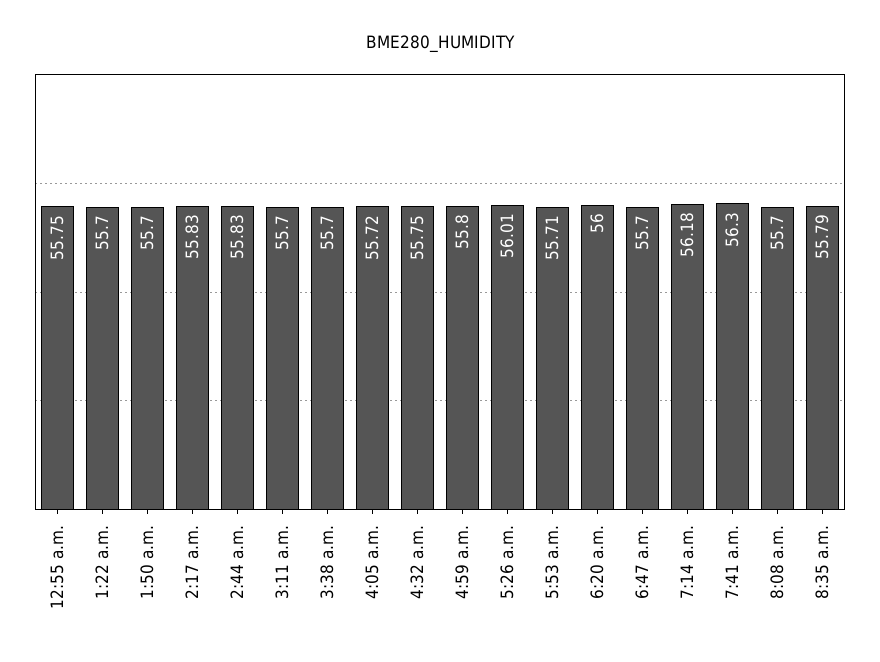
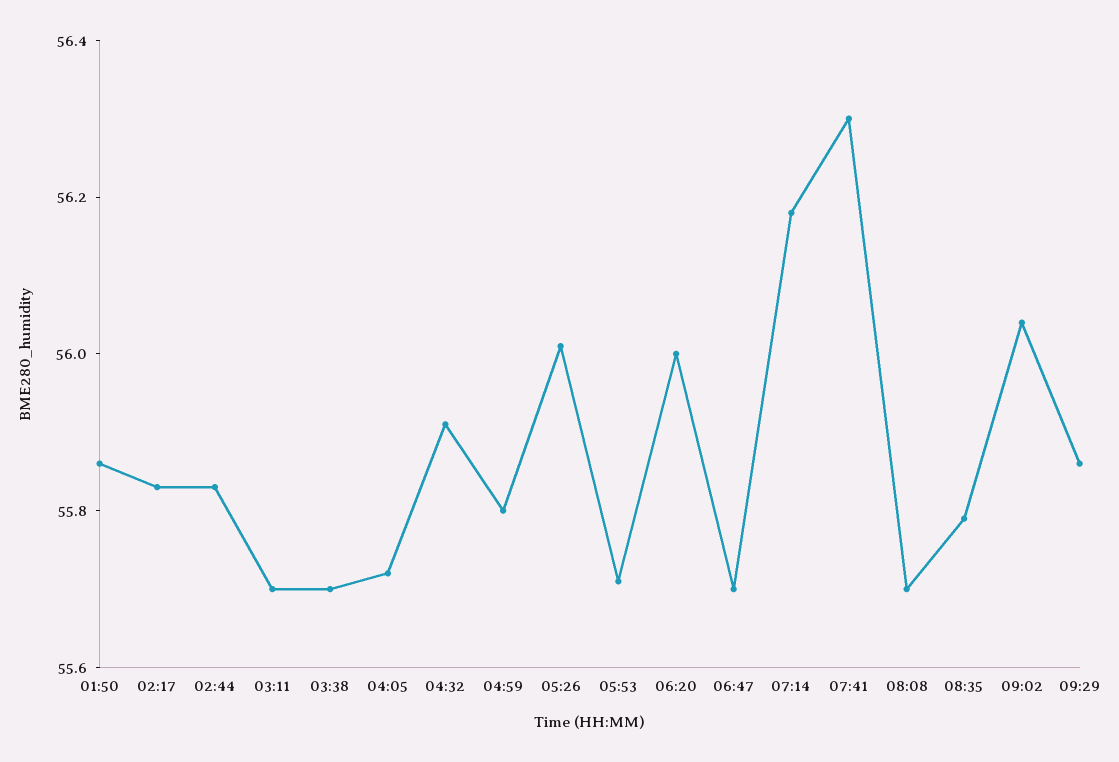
12:55 a.m.: 55.75 -> none
1:22 a.m.: 55.7 -> none
1:50 a.m.: 55.7 -> 55.85
4:32 a.m.: 55.75 -> 55.9
09:02: none -> 56.05
09:29: none -> 55.85

